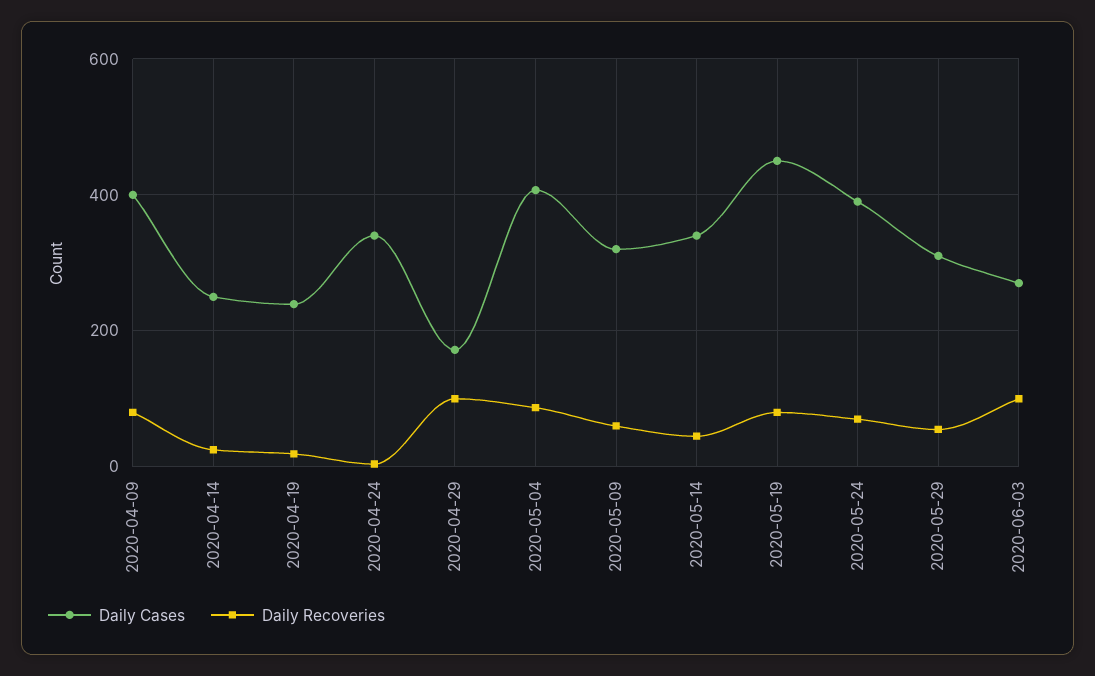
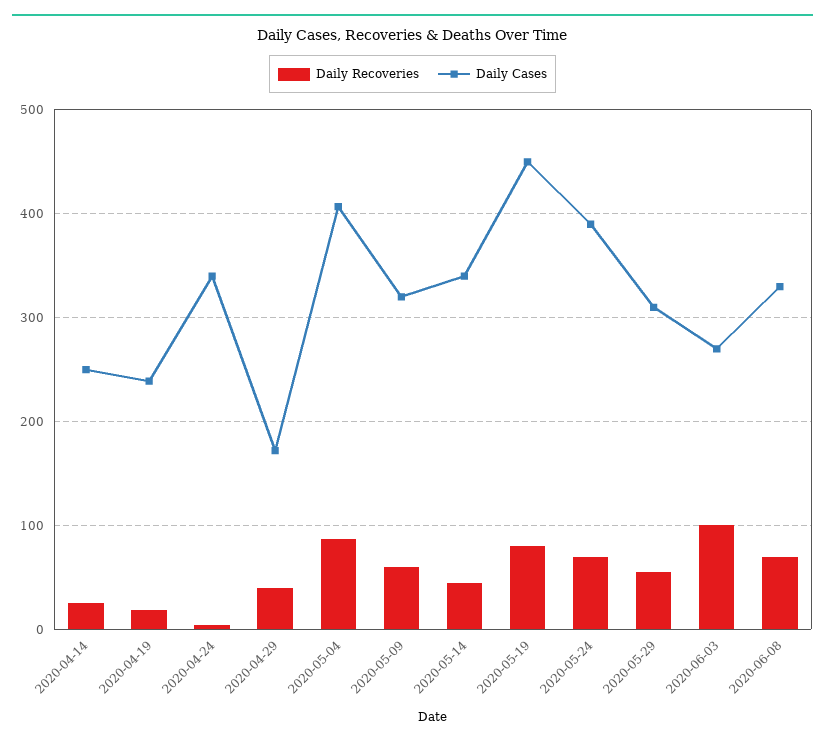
Daily Cases, 2020-04-09: 400 -> none
Daily Recoveries, 2020-04-09: 80 -> none
Daily Recoveries, 2020-04-29: 100 -> 40
Daily Recoveries, 2020-06-08: none -> 70
Daily Cases, 2020-06-08: none -> 330

